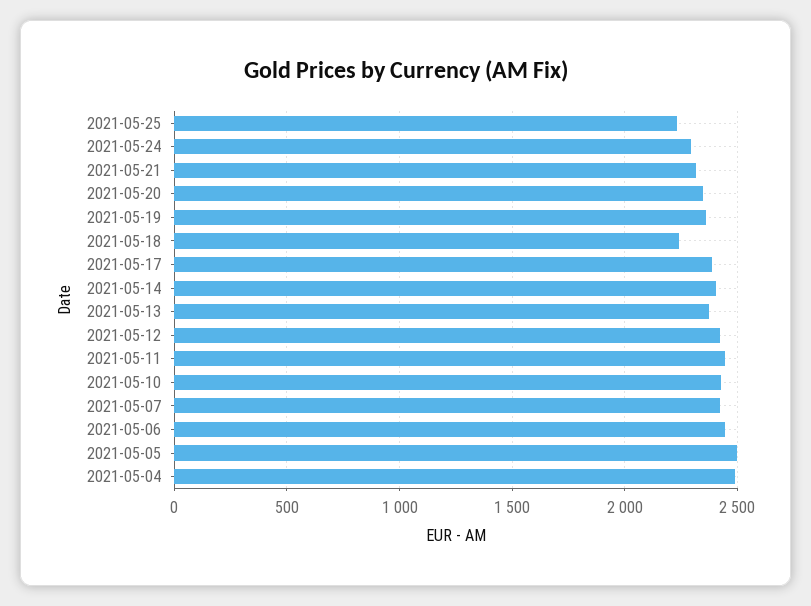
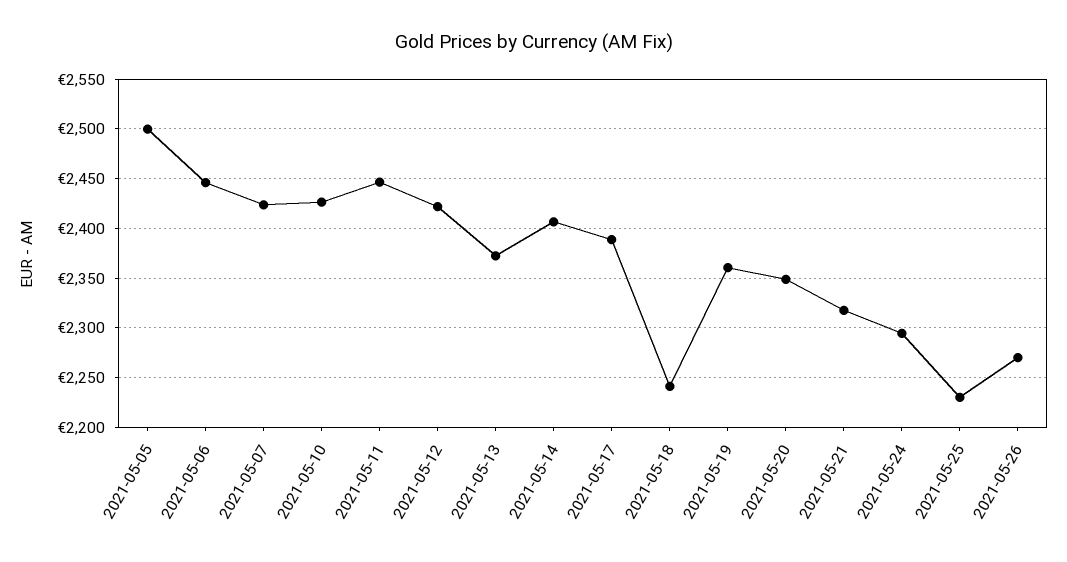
2021-05-04: 2500 -> none
2021-05-26: none -> 2270

